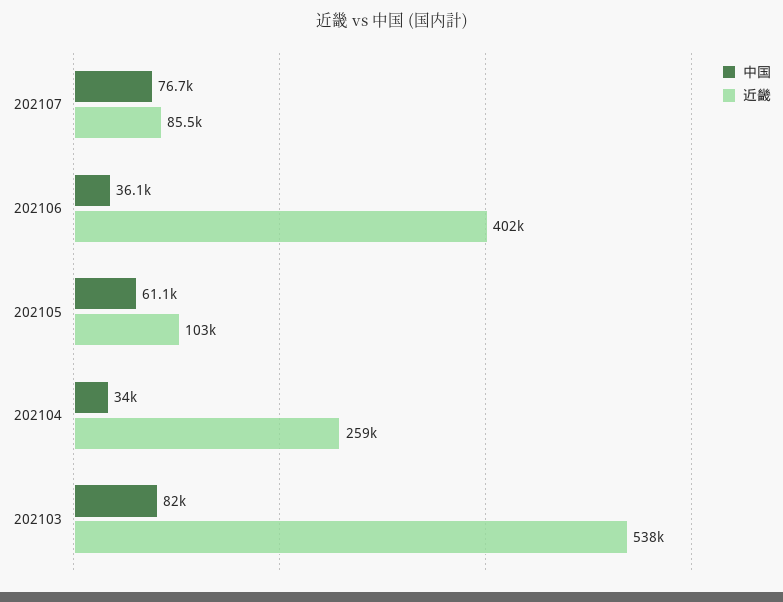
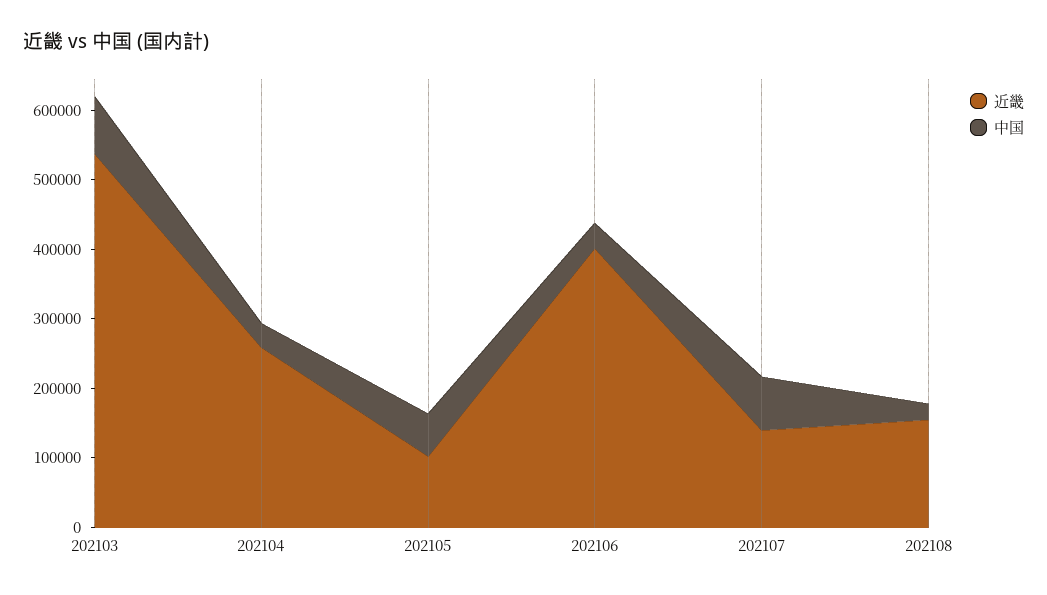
近畿, 202107: 85500 -> 140000
近畿, 202108: none -> 160000
中国, 202108: none -> 20000

